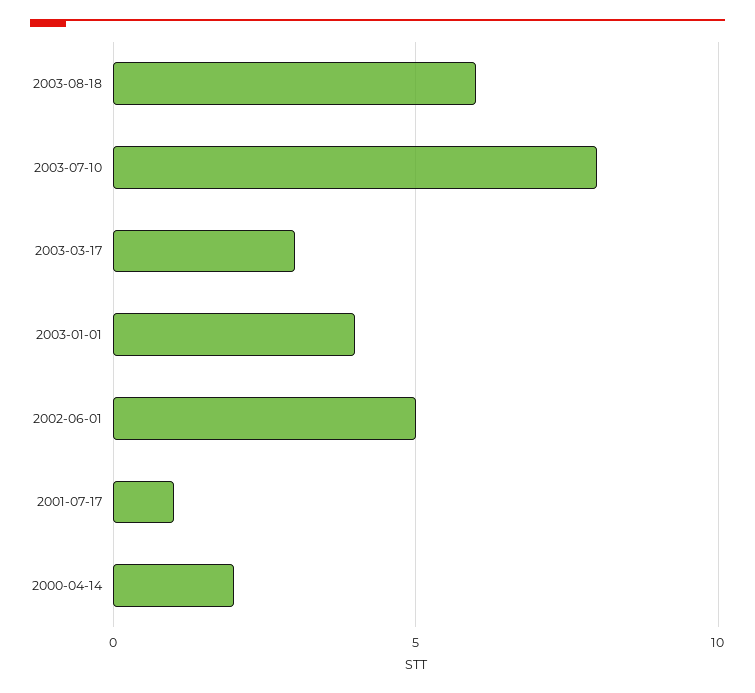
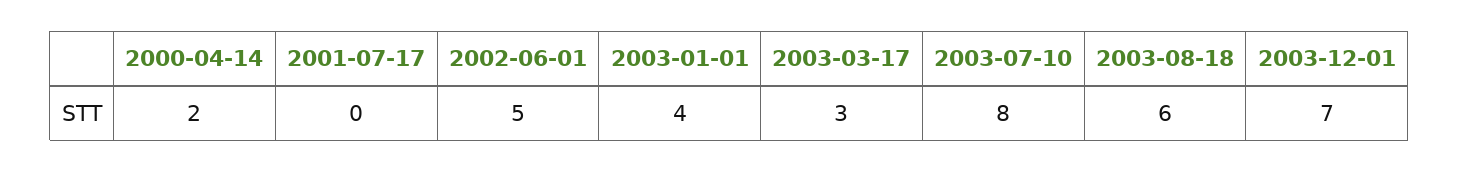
2001-07-17: 1 -> 0
2003-12-01: none -> 7

